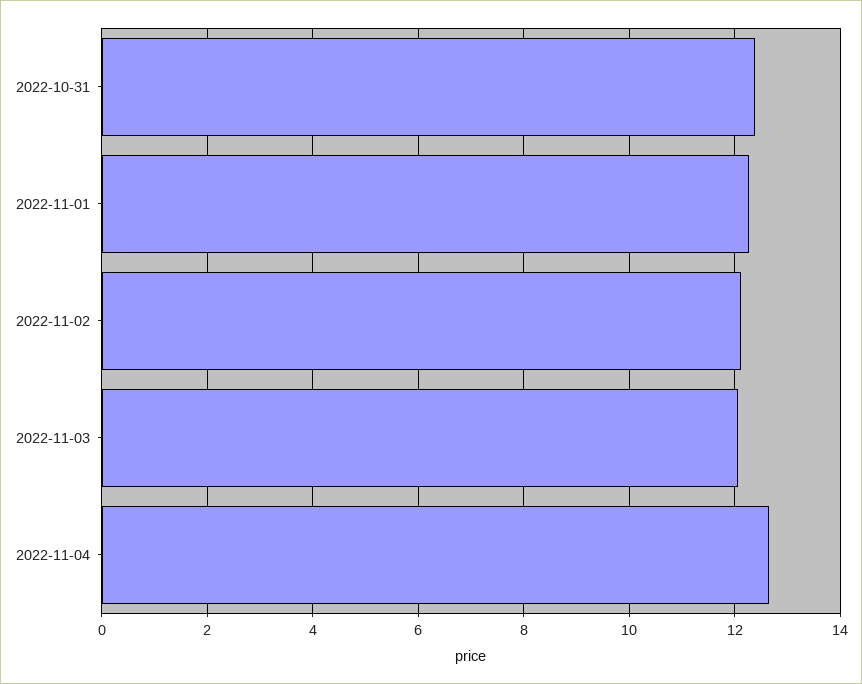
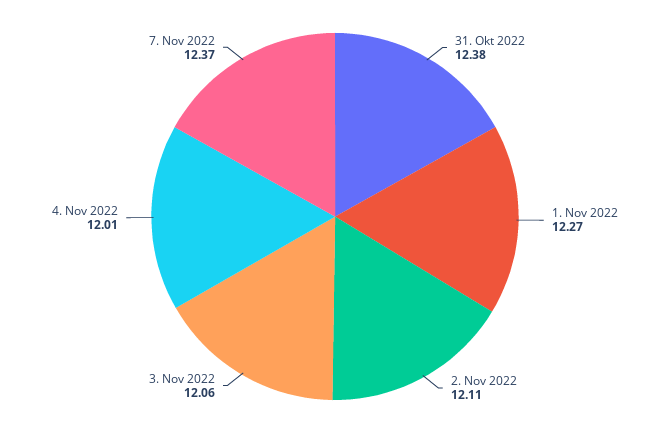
2022-11-04: 12.6 -> 12.01
7. Nov 2022: none -> 12.37

